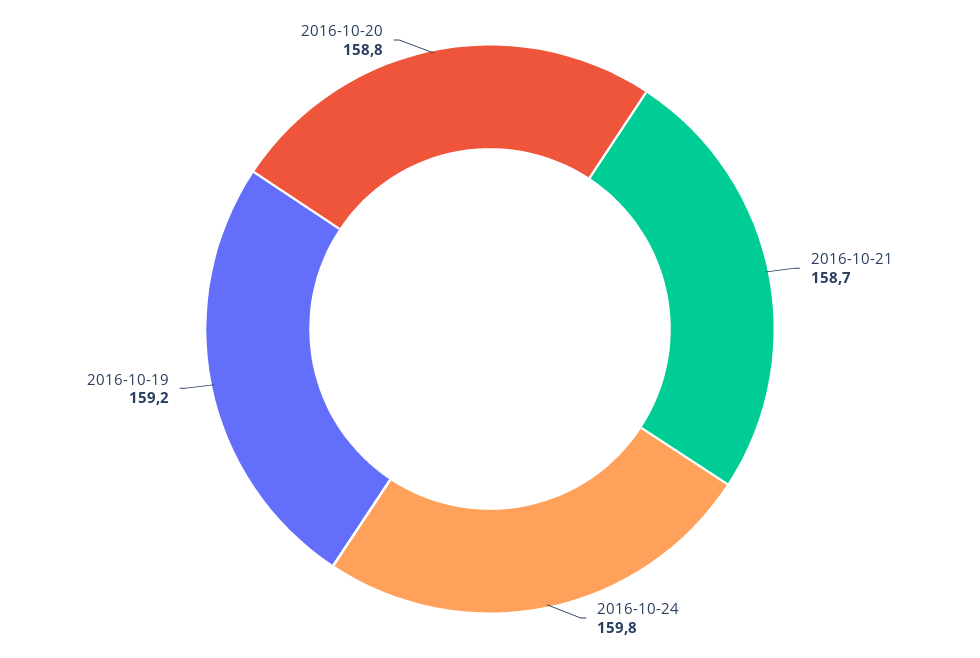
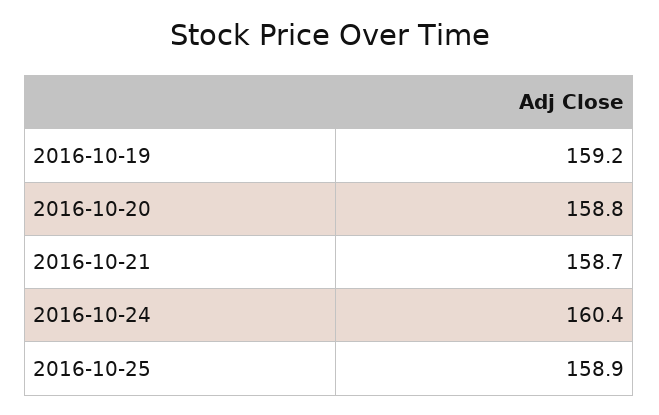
2016-10-24: 159.8 -> 160.4
2016-10-25: none -> 158.9

